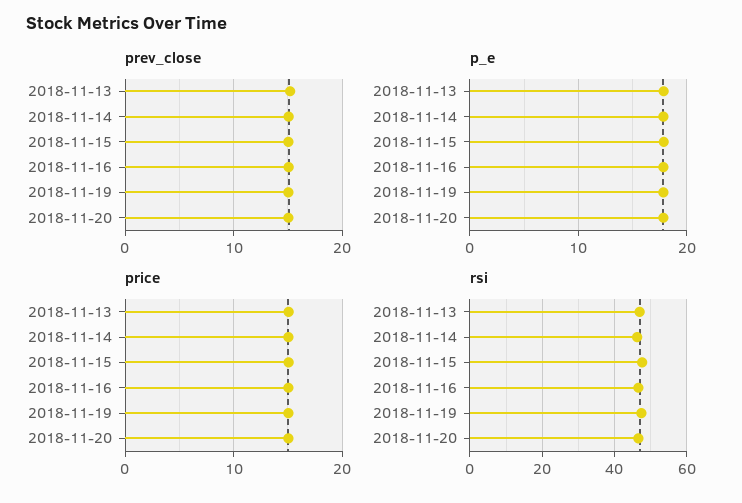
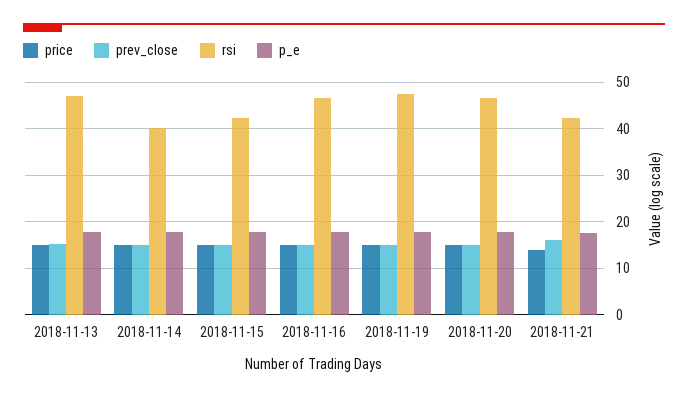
rsi, 2018-11-14: 46 -> 40
rsi, 2018-11-15: 48 -> 42
price, 2018-11-21: none -> 14
prev_close, 2018-11-21: none -> 16
rsi, 2018-11-21: none -> 42
p_e, 2018-11-21: none -> 18

